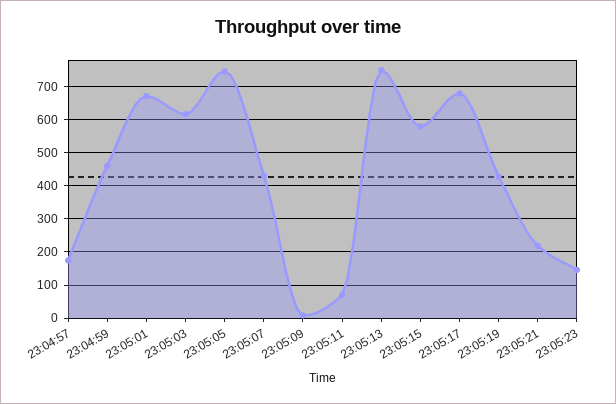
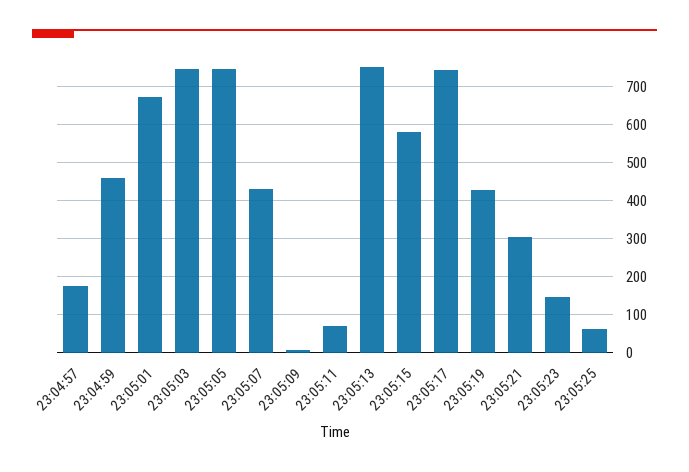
23:05:03: 620 -> 740
23:05:17: 680 -> 740
23:05:21: 220 -> 300
23:05:25: none -> 60

